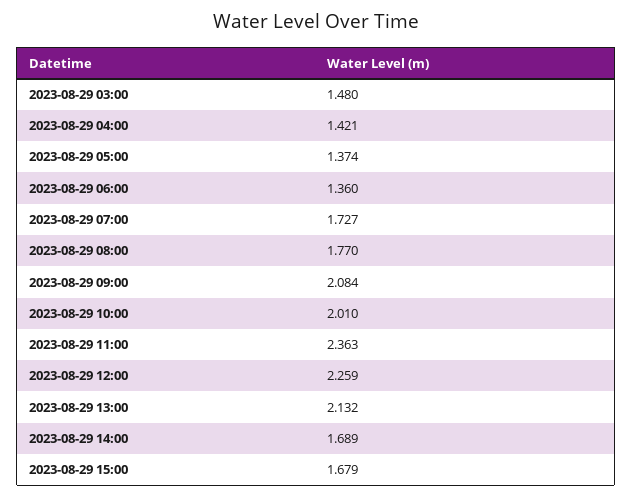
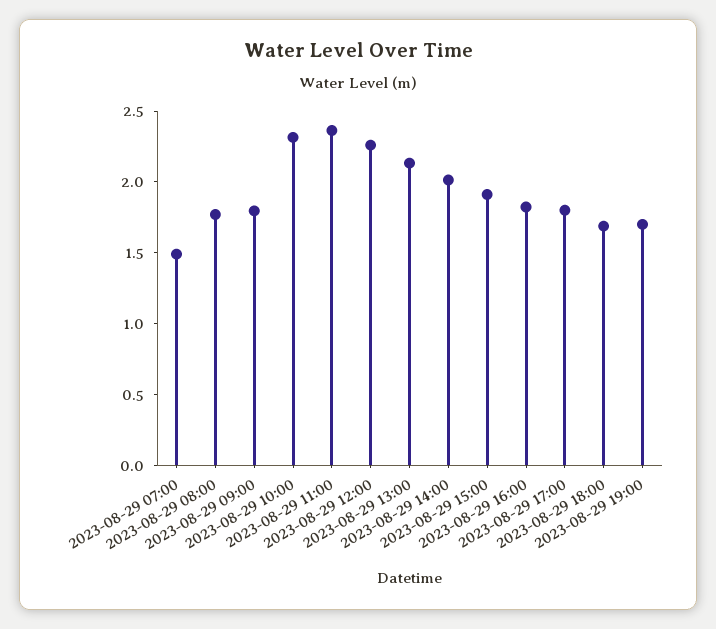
2023-08-29 03:00: 1.48 -> none
2023-08-29 04:00: 1.421 -> none
2023-08-29 05:00: 1.374 -> none
2023-08-29 06:00: 1.36 -> none
2023-08-29 07:00: 1.727 -> 1.5
2023-08-29 09:00: 2.084 -> 1.8
2023-08-29 10:00: 2.01 -> 2.3
2023-08-29 14:00: 1.689 -> 2
2023-08-29 15:00: 1.679 -> 1.9
2023-08-29 16:00: none -> 1.8
2023-08-29 17:00: none -> 1.8
2023-08-29 18:00: none -> 1.7
2023-08-29 19:00: none -> 1.7

